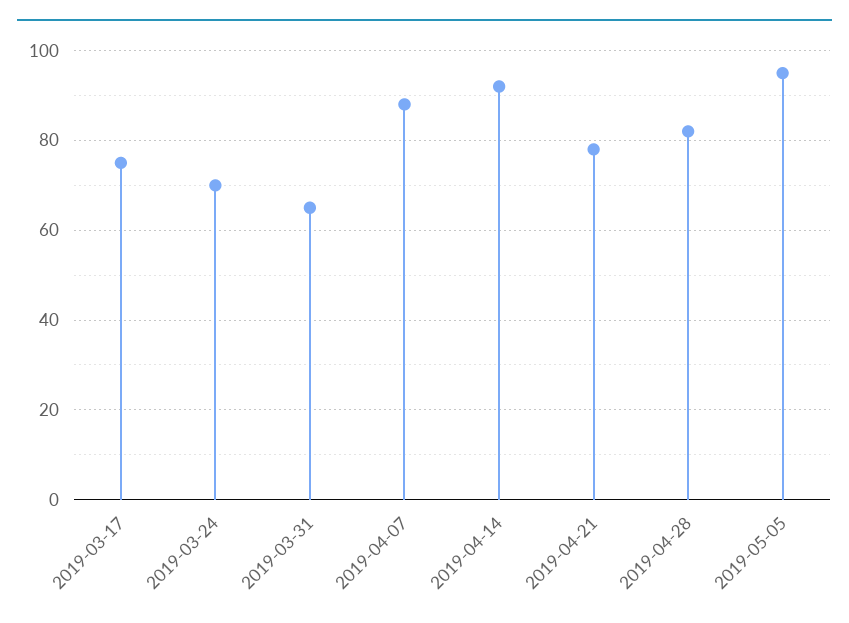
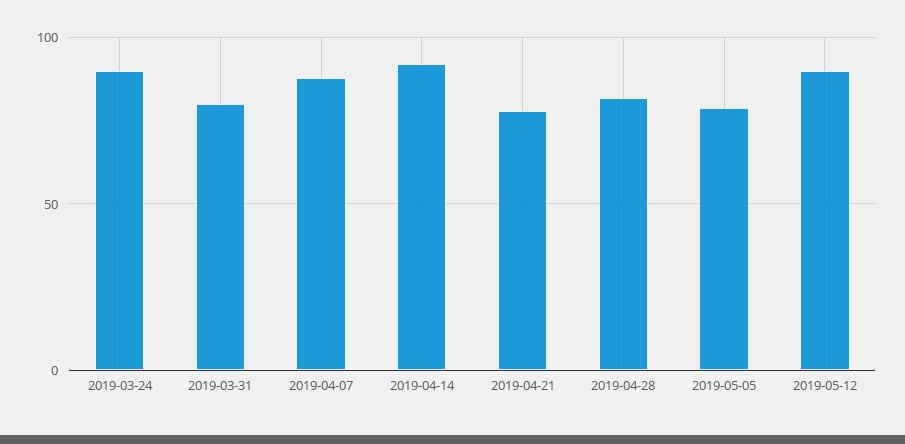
2019-03-17: 75 -> none
2019-03-24: 70 -> 90
2019-03-31: 65 -> 80
2019-05-05: 95 -> 80
2019-05-12: none -> 90

